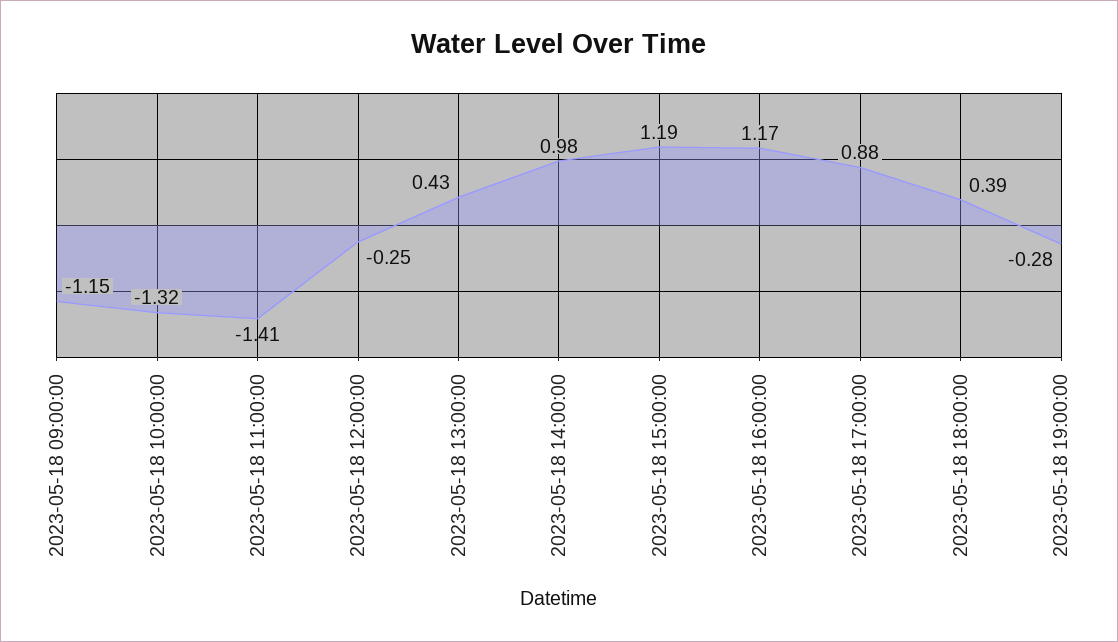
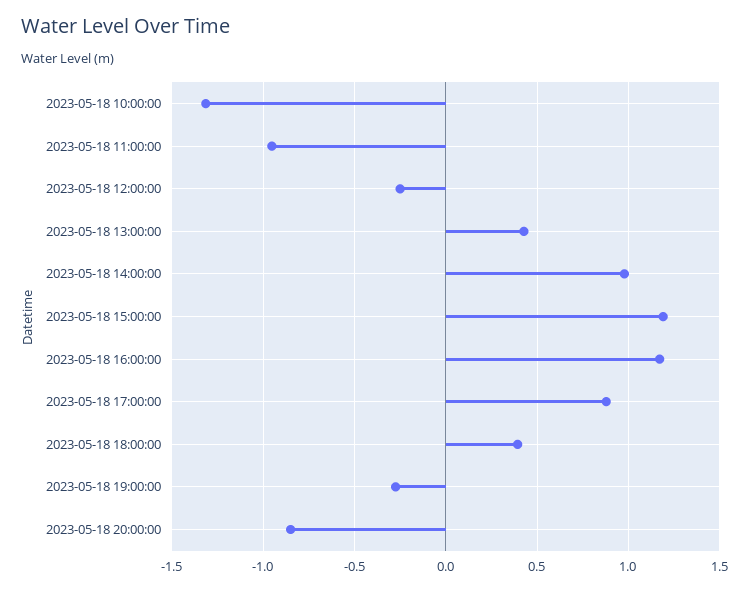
2023-05-18 09:00:00: -1.15 -> none
2023-05-18 11:00:00: -1.41 -> -0.95
2023-05-18 20:00:00: none -> -0.85

